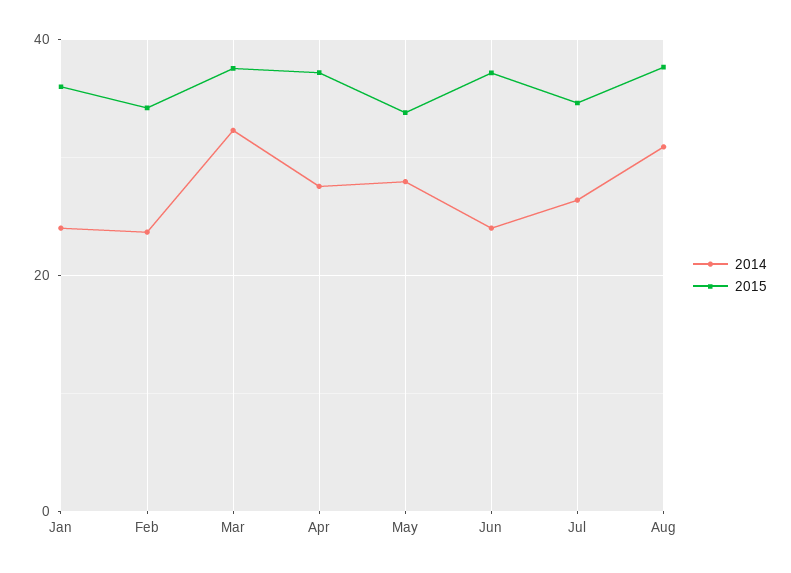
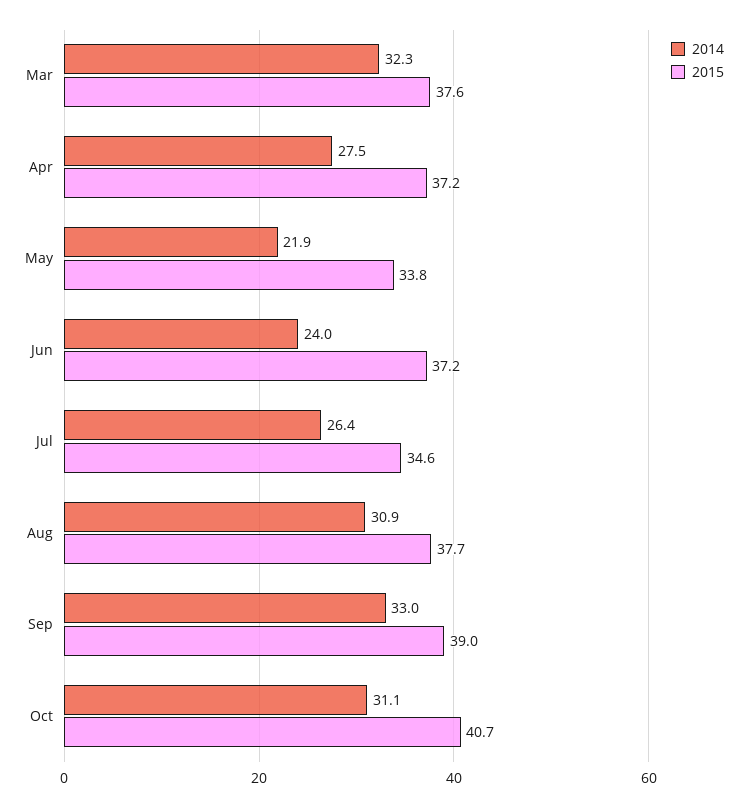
2014, Jan: 24 -> none
2015, Jan: 36 -> none
2014, Feb: 24 -> none
2015, Feb: 34 -> none
2014, May: 28 -> 21.9
2014, Sep: none -> 33
2015, Sep: none -> 39
2014, Oct: none -> 31.1
2015, Oct: none -> 40.7

